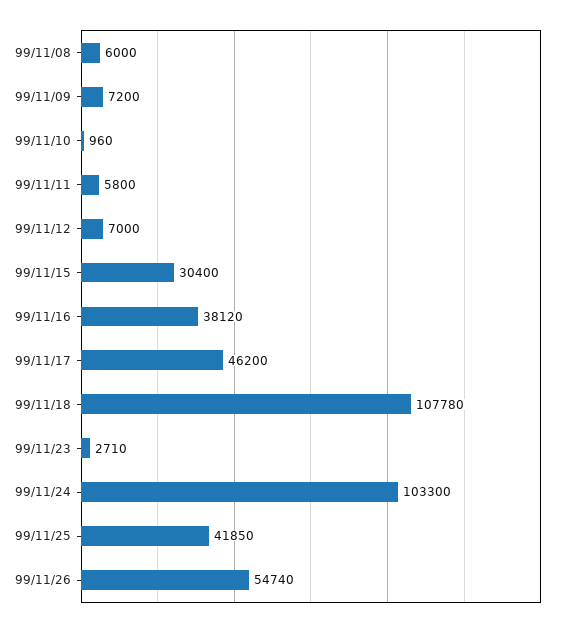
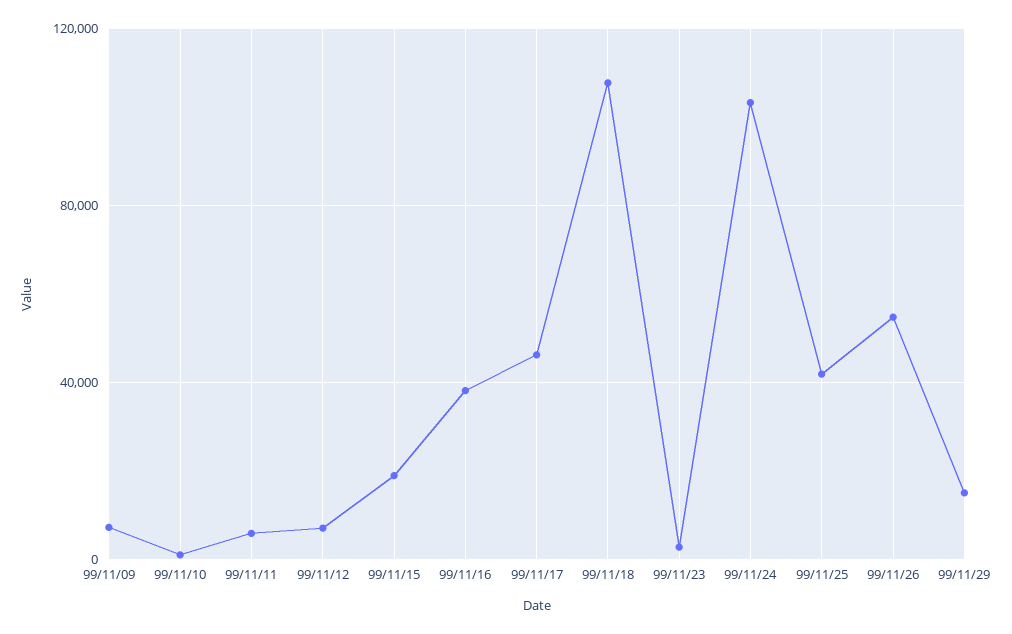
99/11/08: 6000 -> none
99/11/15: 30400 -> 20000
99/11/29: none -> 15000

